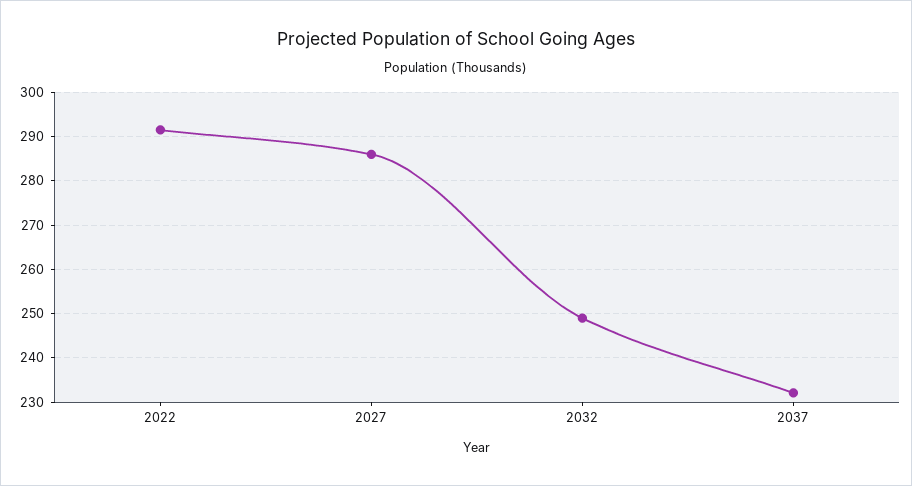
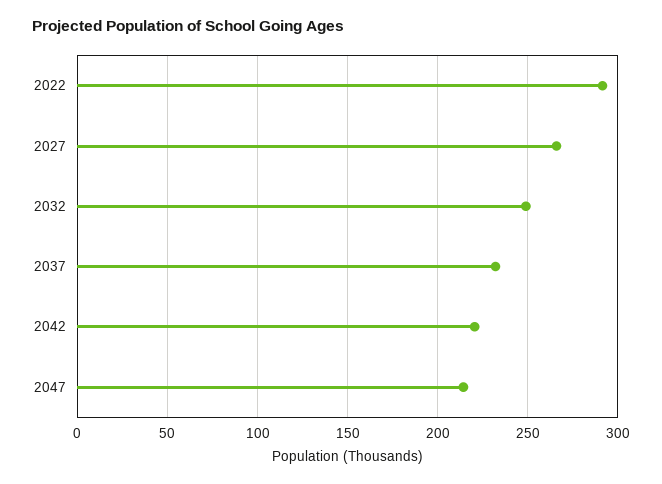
2027: 286 -> 265
2042: none -> 220
2047: none -> 215

